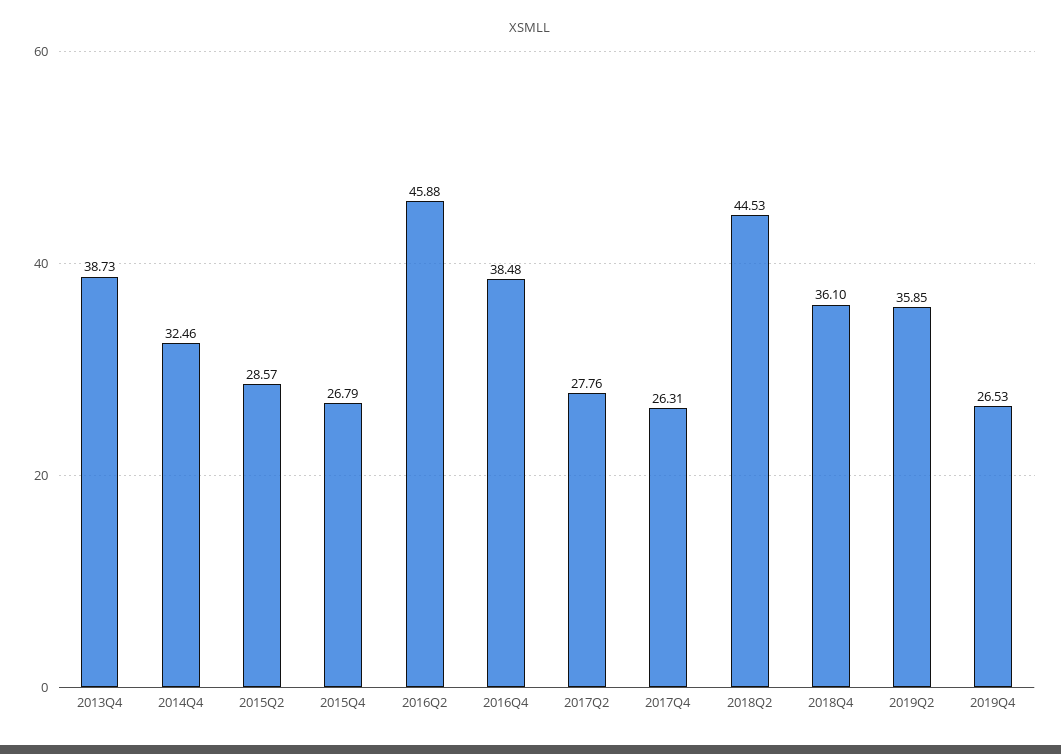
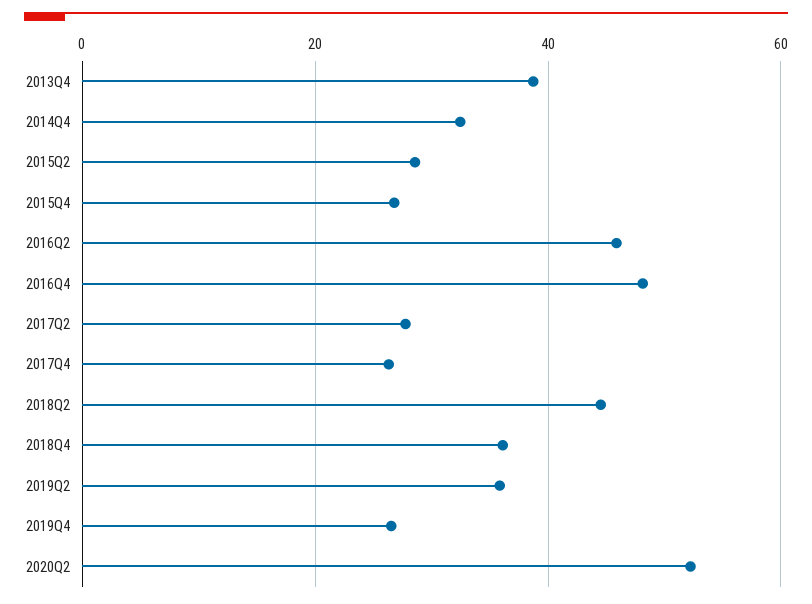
2016Q4: 38.48 -> 48
2020Q2: none -> 52

